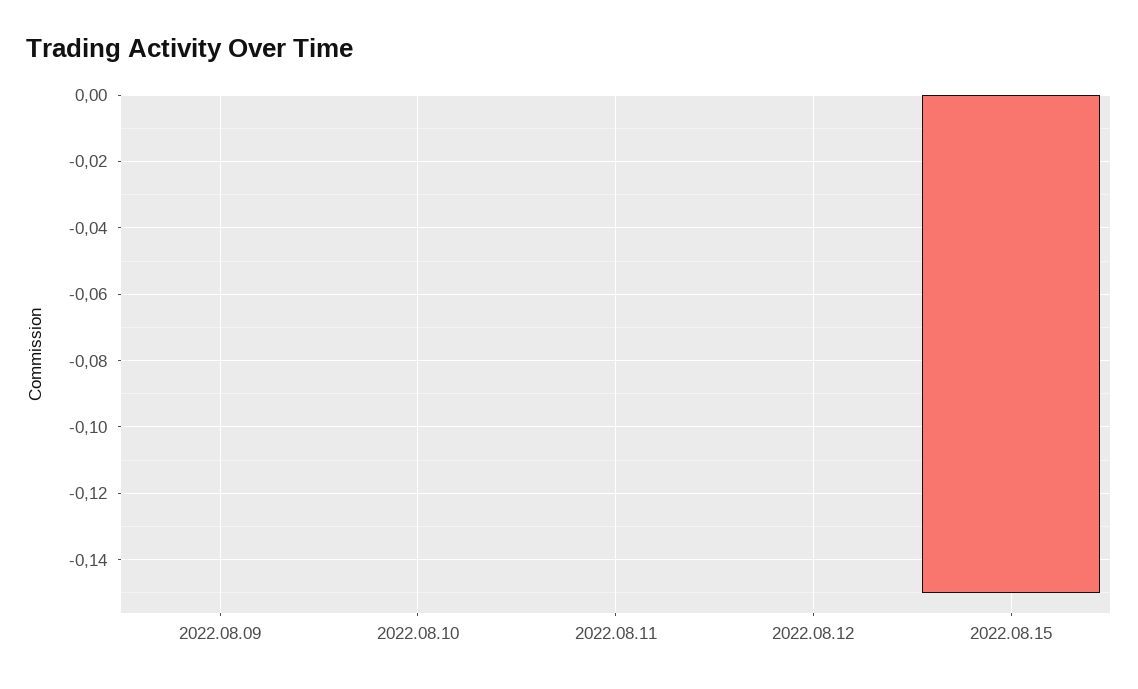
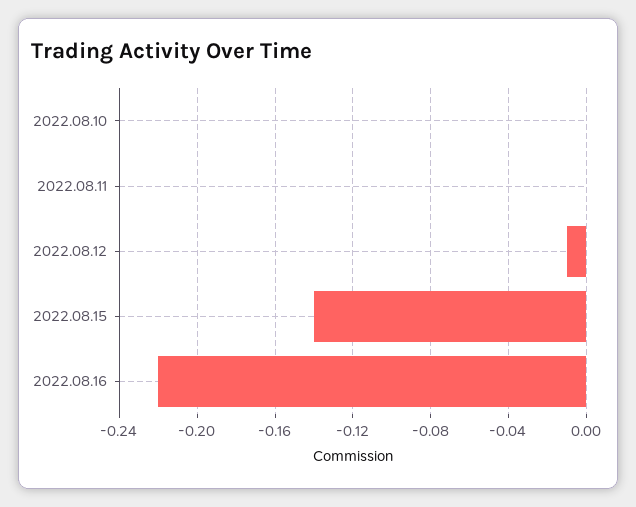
2022.08.09: 0 -> none
2022.08.12: 0 -> -0.01
2022.08.15: -0.15 -> -0.14
2022.08.16: none -> -0.22

